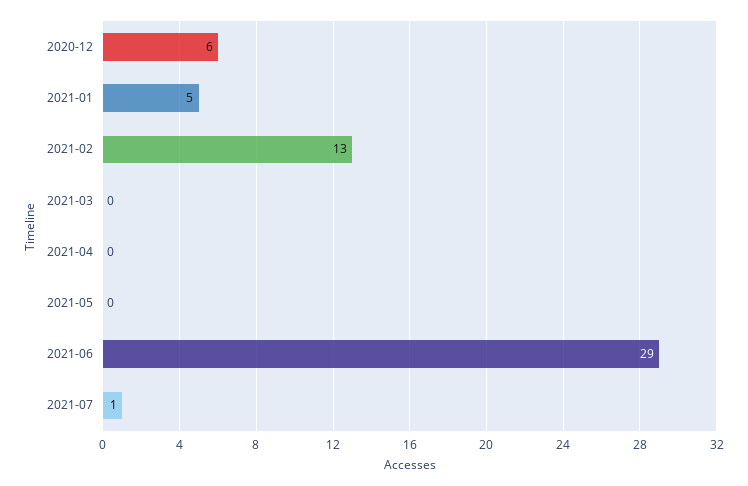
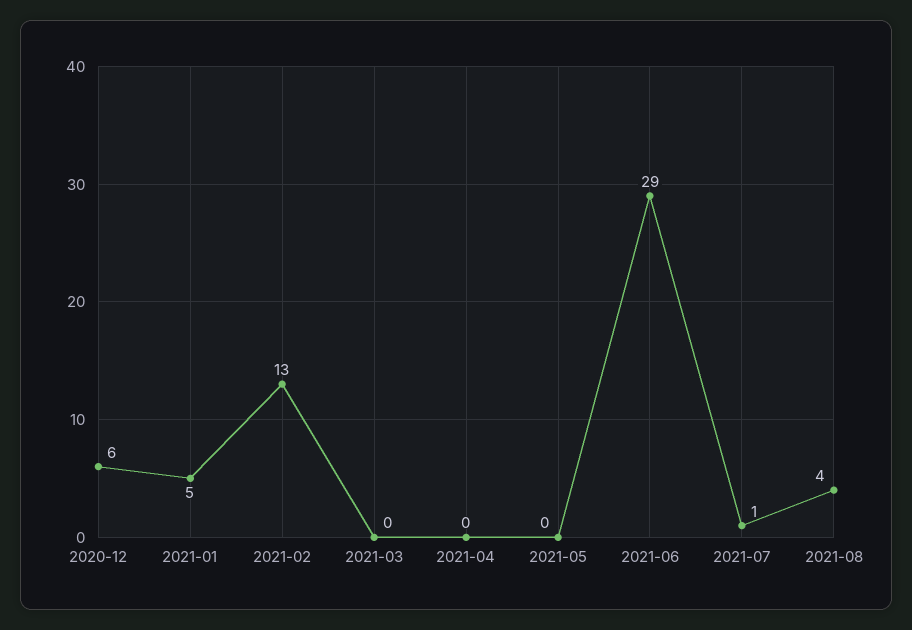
2021-08: none -> 4

